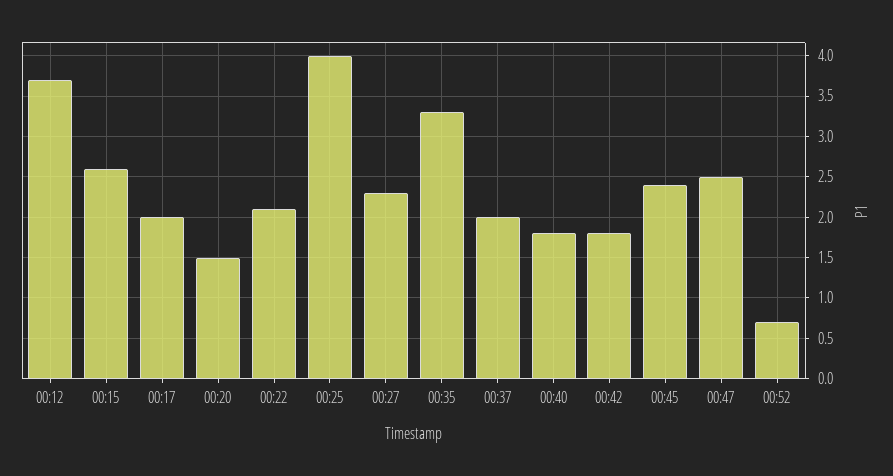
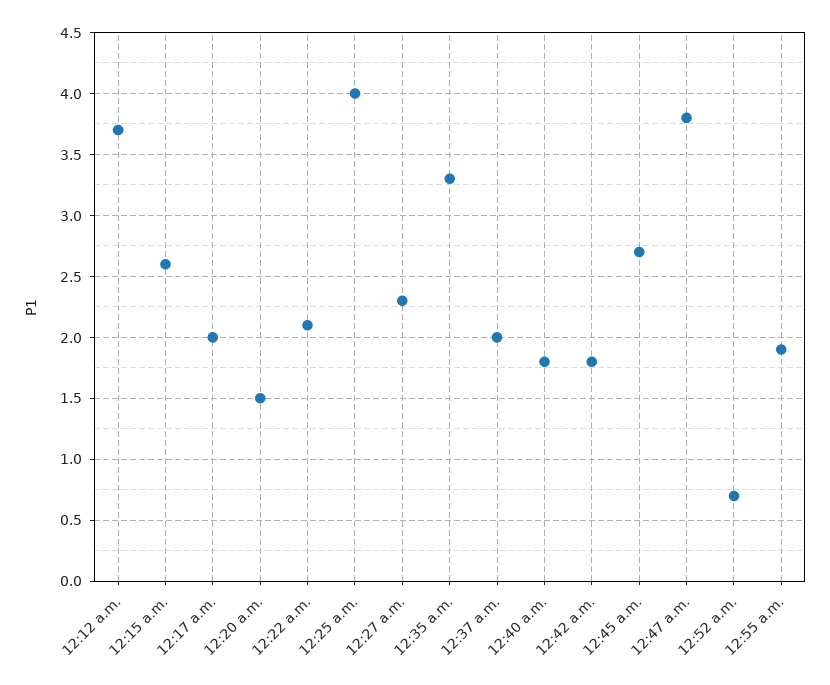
00:45: 2.4 -> 2.7
00:47: 2.5 -> 3.8
12:55 a.m.: none -> 1.9

